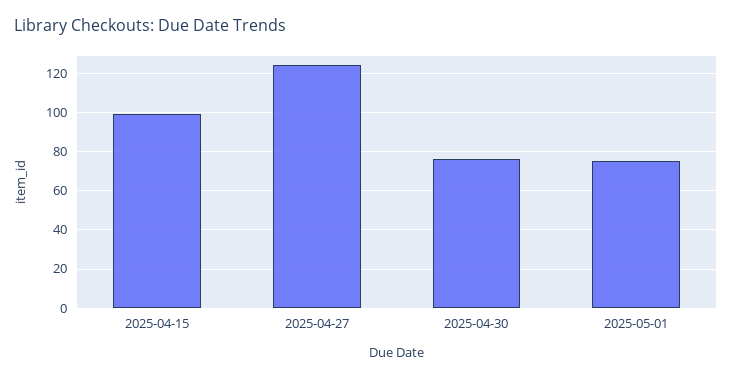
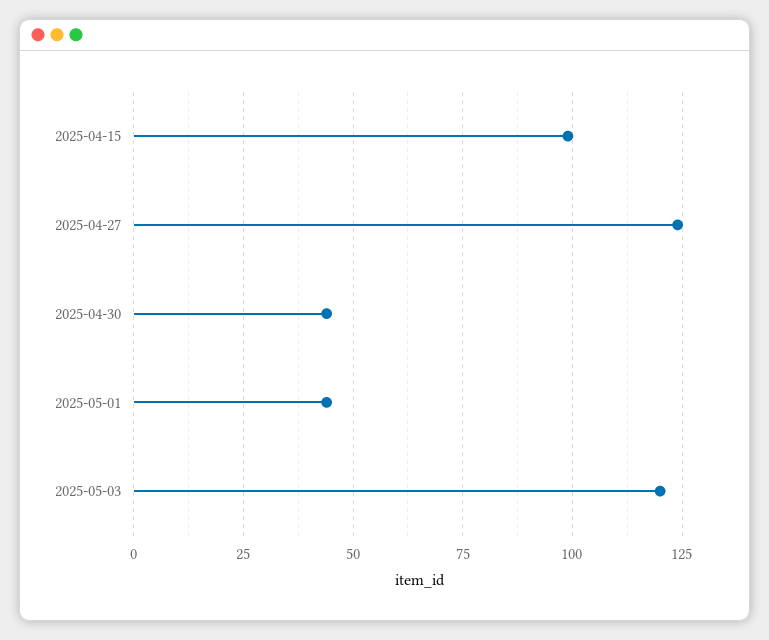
2025-04-30: 75 -> 45
2025-05-01: 75 -> 45
2025-05-03: none -> 120

